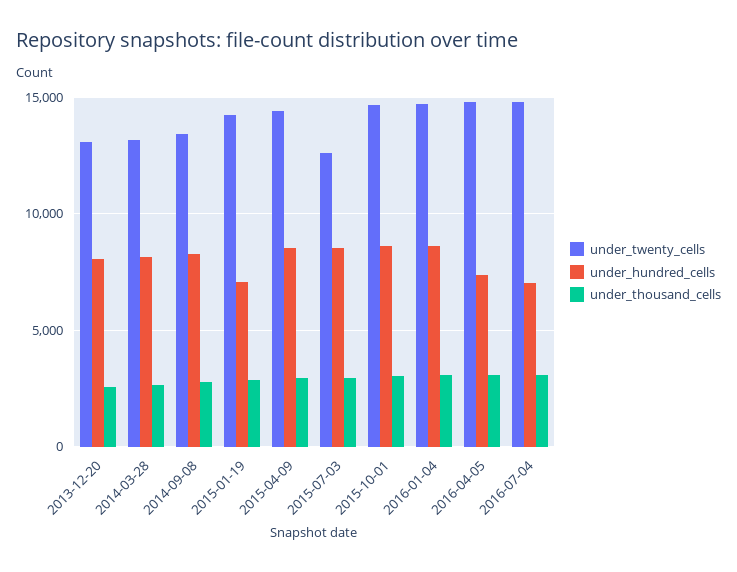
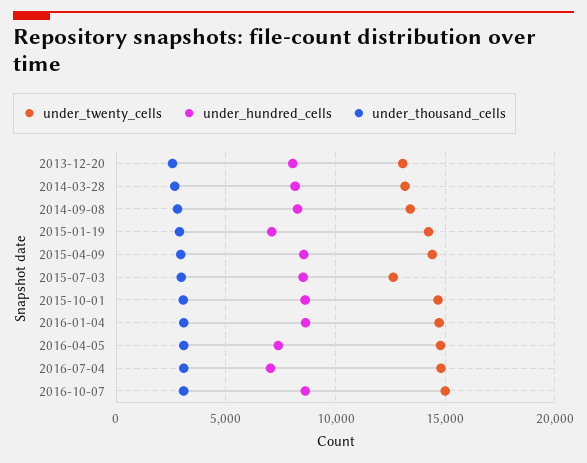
under_twenty_cells, 2016-10-07: none -> 15000
under_hundred_cells, 2016-10-07: none -> 8500
under_thousand_cells, 2016-10-07: none -> 3000

